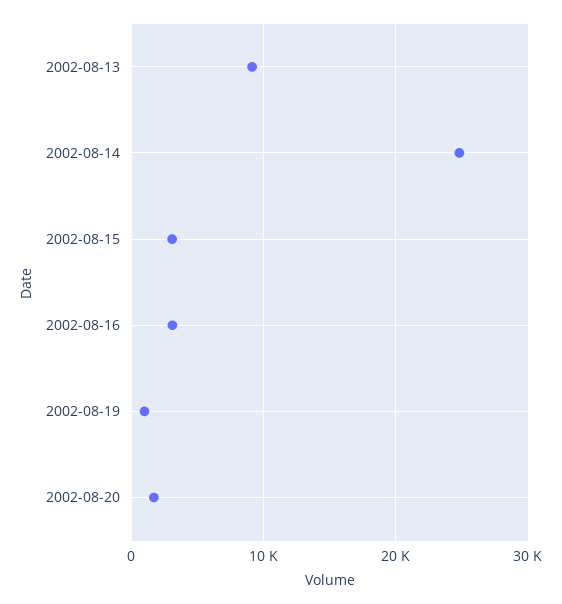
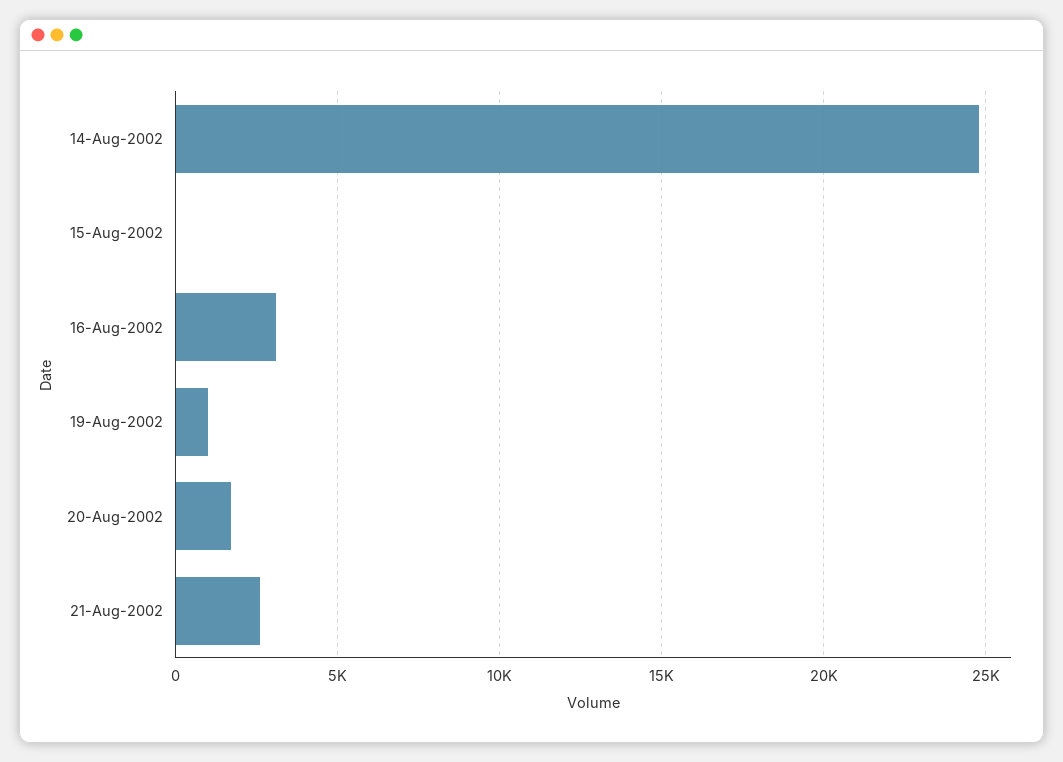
2002-08-13: 9000 -> none
2002-08-15: 3000 -> 0
21-Aug-2002: none -> 2500

